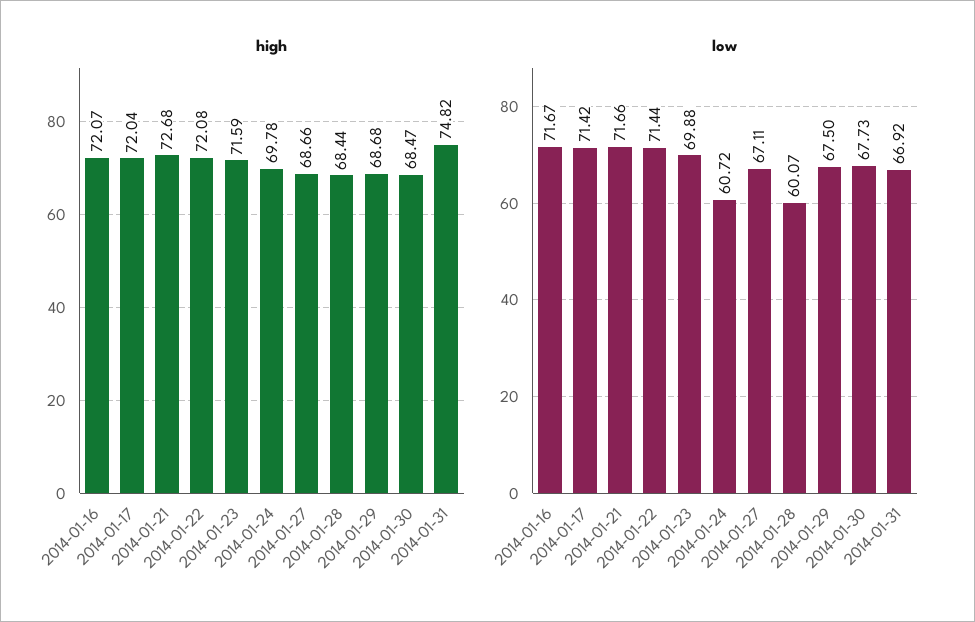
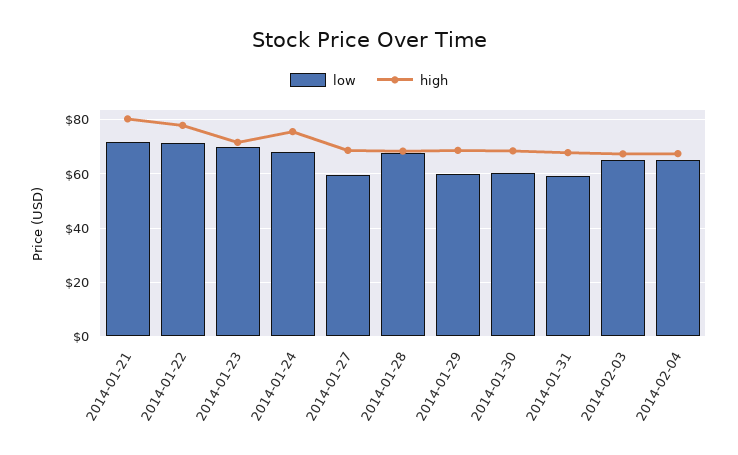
high, 2014-01-16: 72.07 -> none
high, 2014-01-17: 72.04 -> none
high, 2014-01-21: 72.68 -> 80
high, 2014-01-22: 72.08 -> 77.5
high, 2014-01-24: 69.78 -> 75
high, 2014-01-31: 74.82 -> 67.5
low, 2014-01-16: 71.67 -> none
low, 2014-01-17: 71.42 -> none
low, 2014-01-24: 60.72 -> 67.5
low, 2014-01-27: 67.11 -> 60
low, 2014-01-28: 60.07 -> 67.5
low, 2014-01-29: 67.5 -> 60
low, 2014-01-30: 67.73 -> 60
low, 2014-01-31: 66.92 -> 60
low, 2014-02-03: none -> 65
high, 2014-02-03: none -> 67.5
low, 2014-02-04: none -> 65
high, 2014-02-04: none -> 67.5

